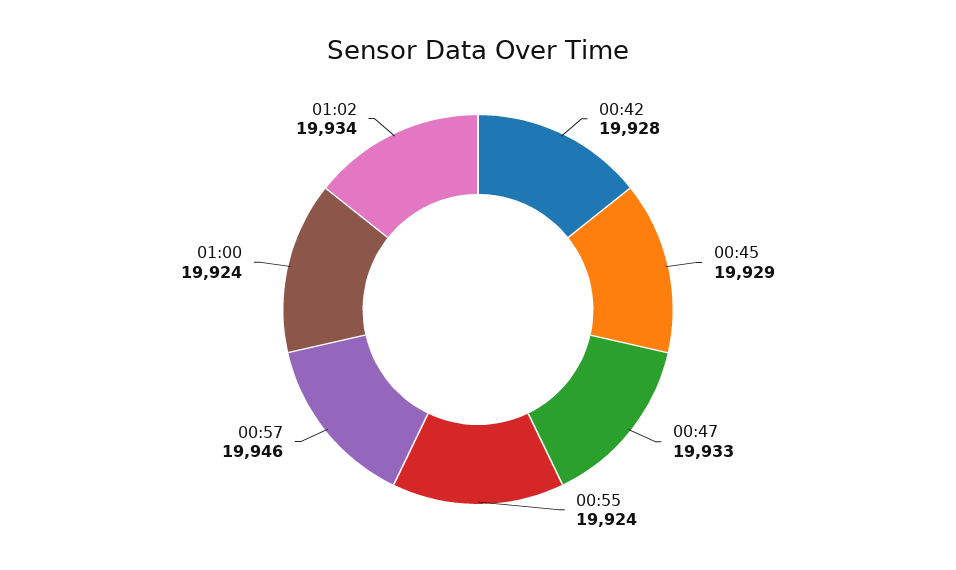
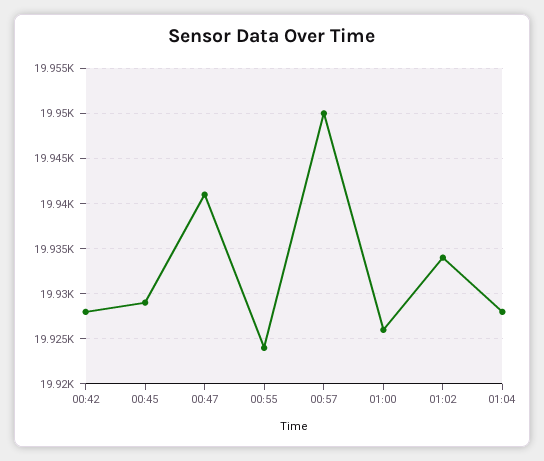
00:47: 19933 -> 19941
00:57: 19946 -> 19950
01:00: 19924 -> 19926
01:04: none -> 19928

